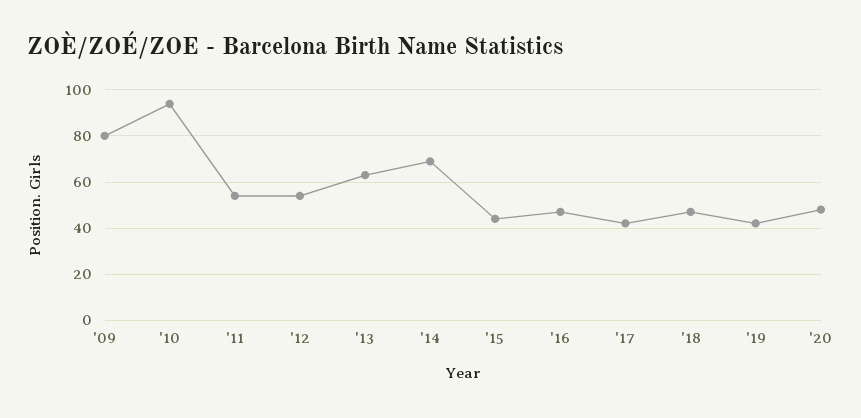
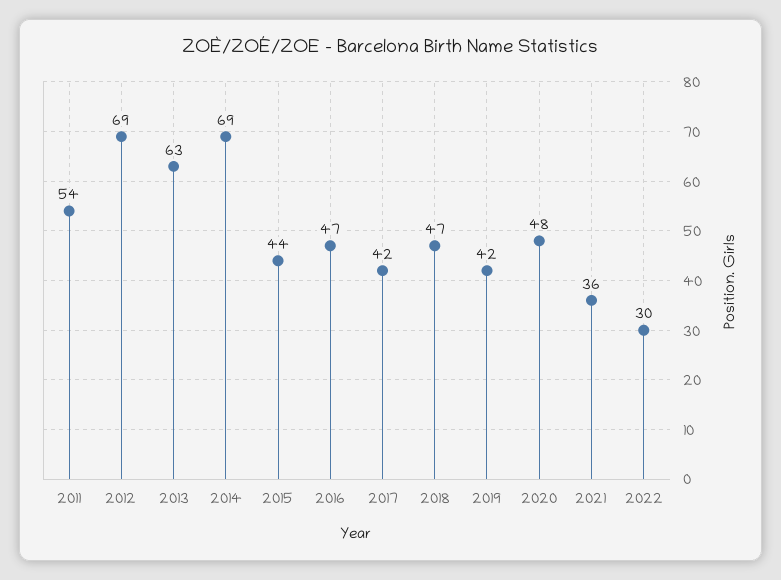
'09: 80 -> none
'10: 95 -> none
'12: 55 -> 69
2021: none -> 36
2022: none -> 30

